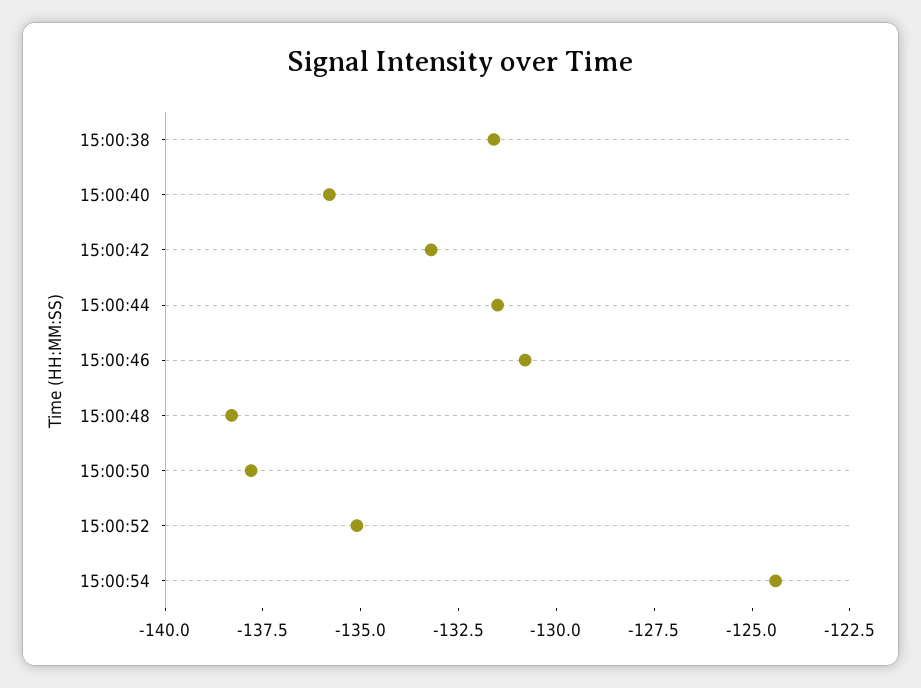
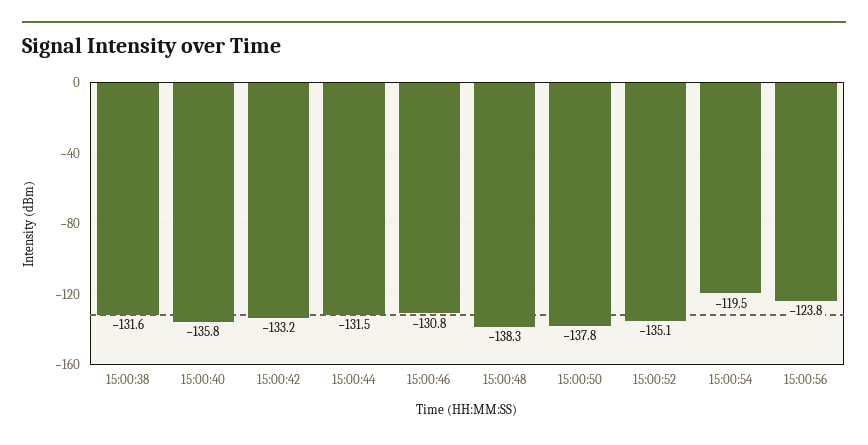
15:00:54: -124.5 -> -119.5
15:00:56: none -> -123.8

